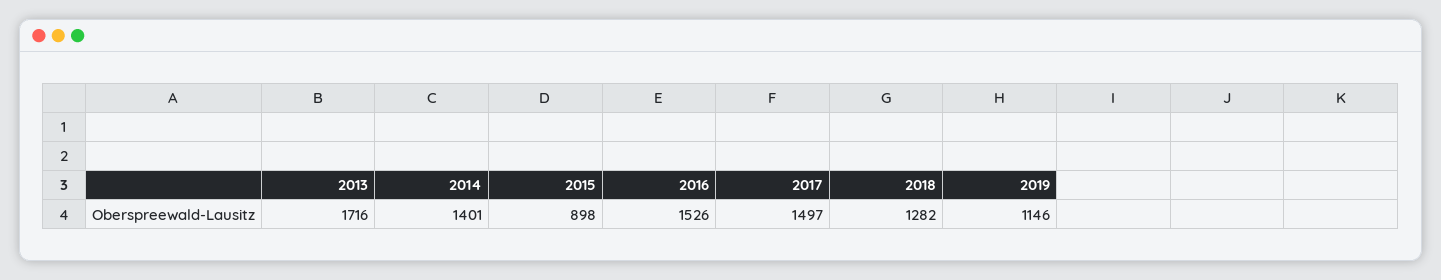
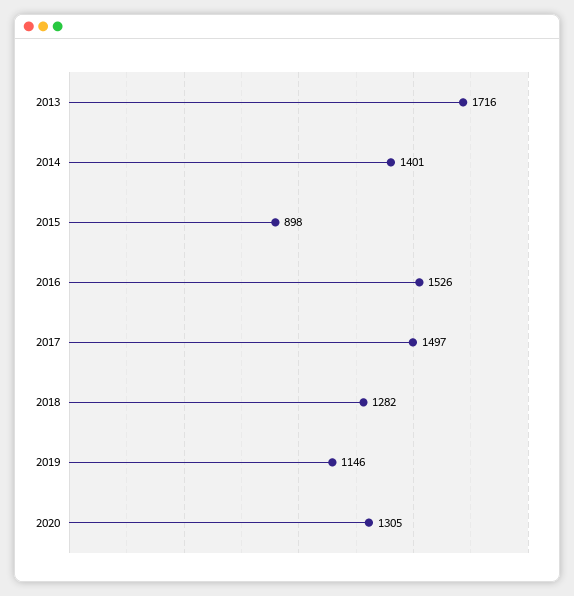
2020: none -> 1305

